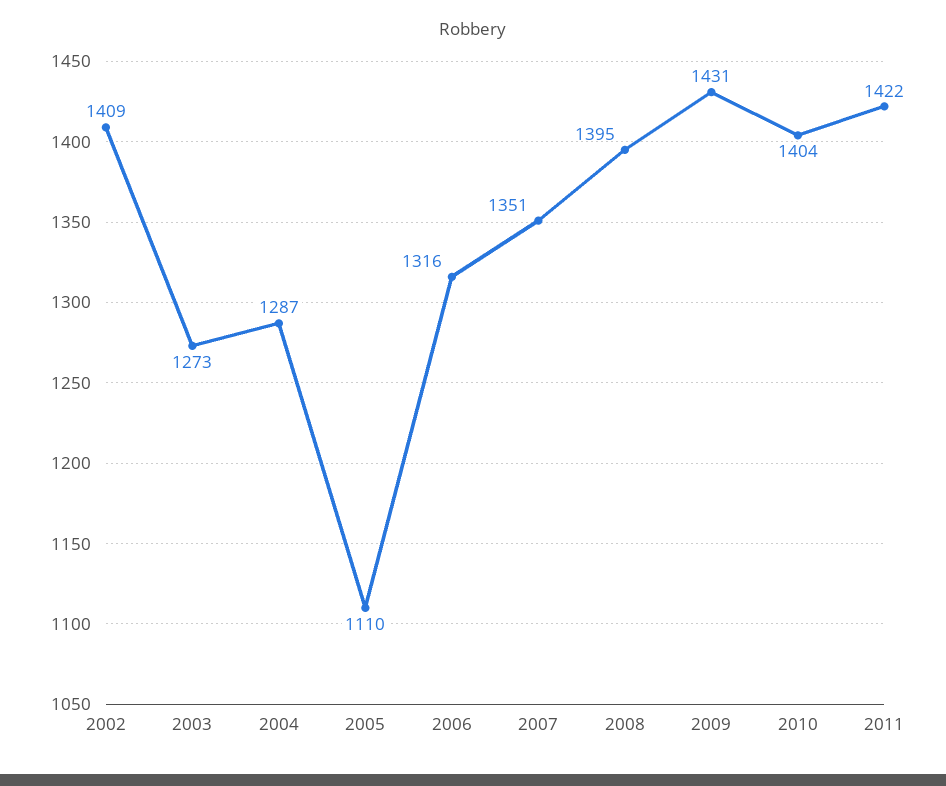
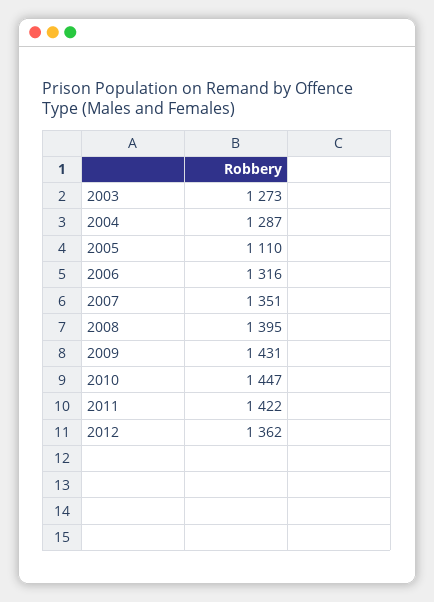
2002: 1409 -> none
2010: 1404 -> 1447
2012: none -> 1362

